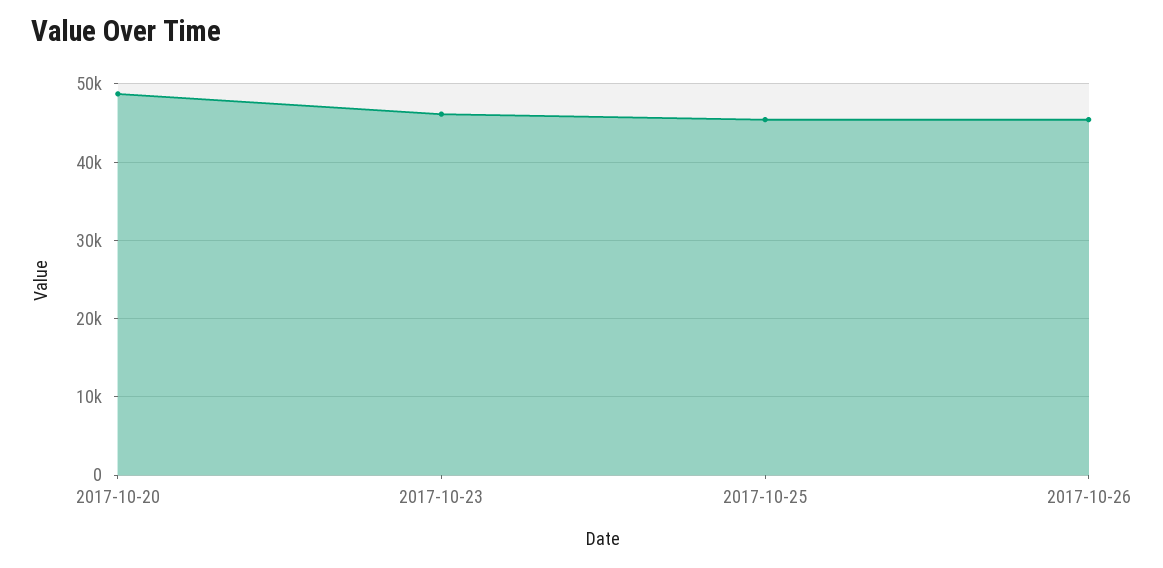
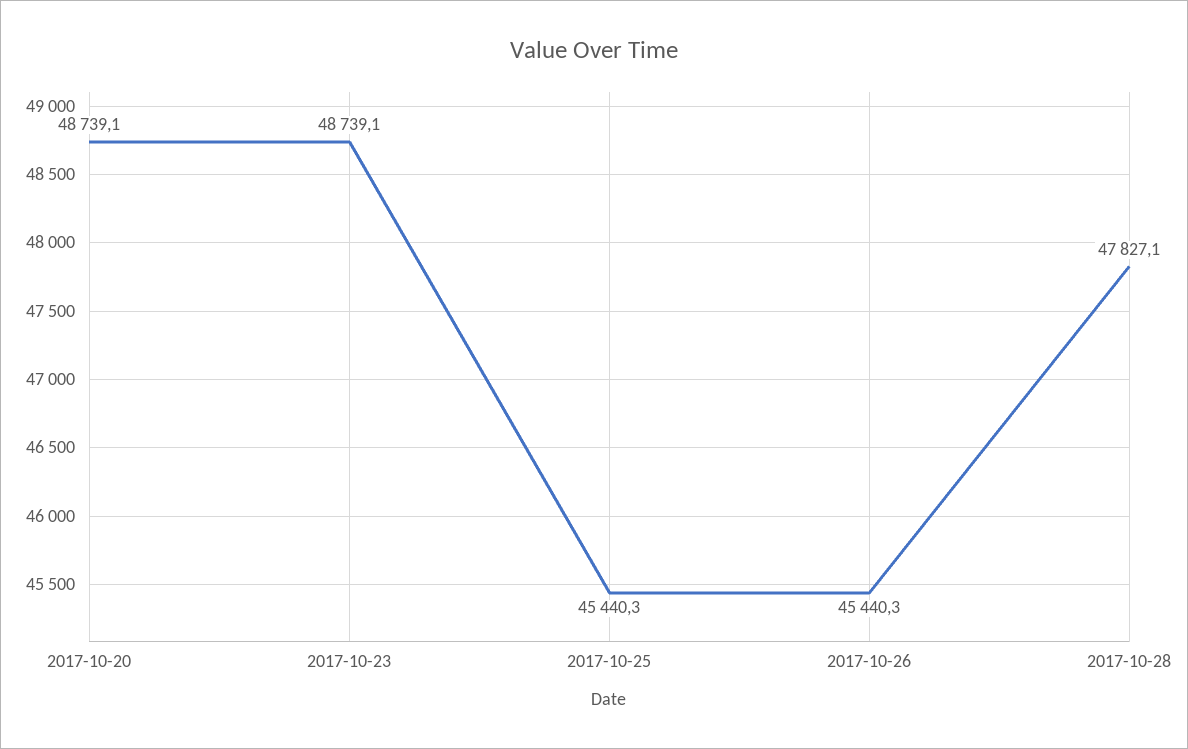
2017-10-23: 46000 -> 48739.1
2017-10-28: none -> 47827.1

